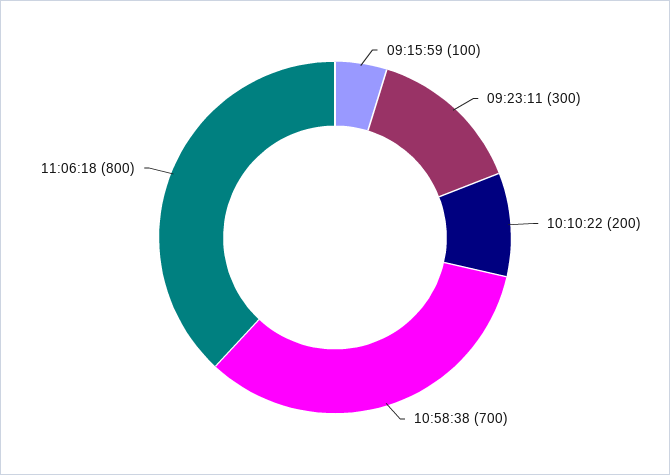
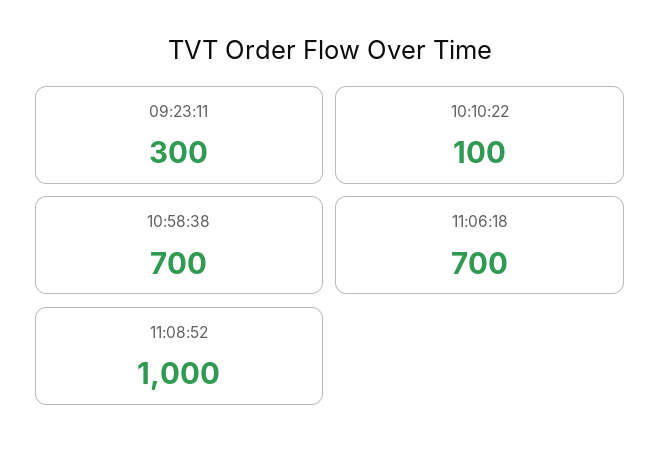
09:15:59: 100 -> none
10:10:22: 200 -> 100
11:06:18: 800 -> 700
11:08:52: none -> 1000

